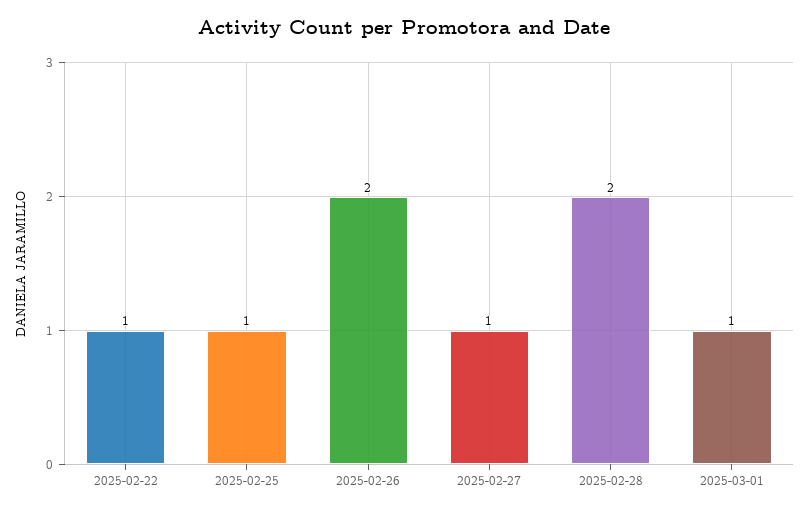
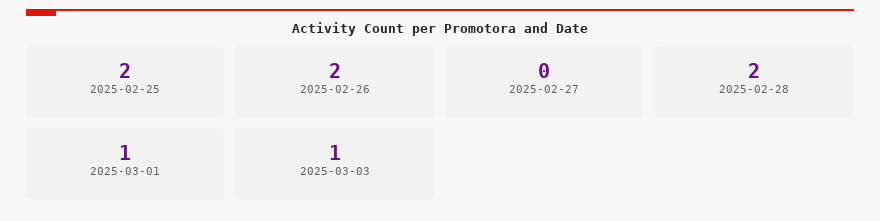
2025-02-22: 1 -> none
2025-02-25: 1 -> 2
2025-02-27: 1 -> 0
2025-03-03: none -> 1

